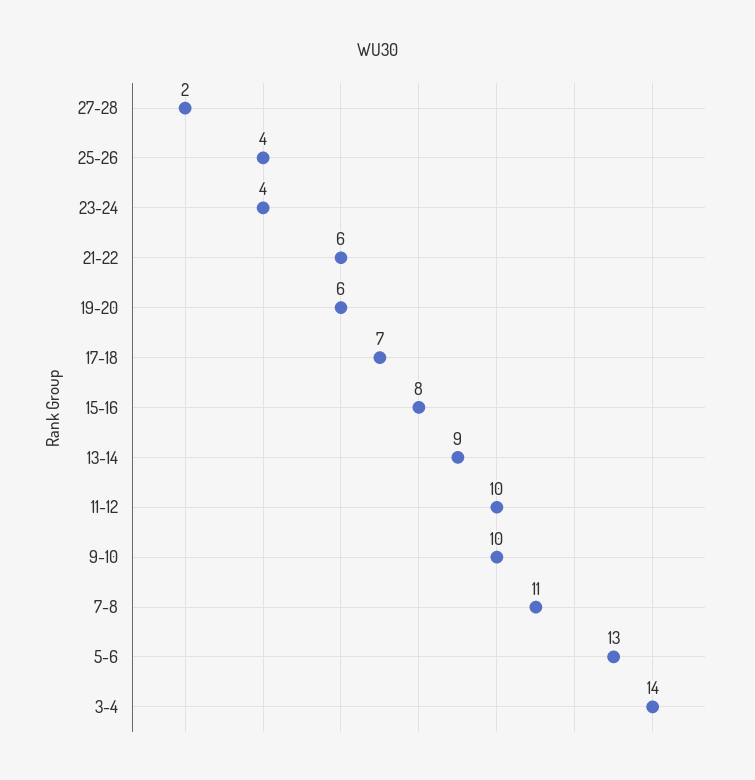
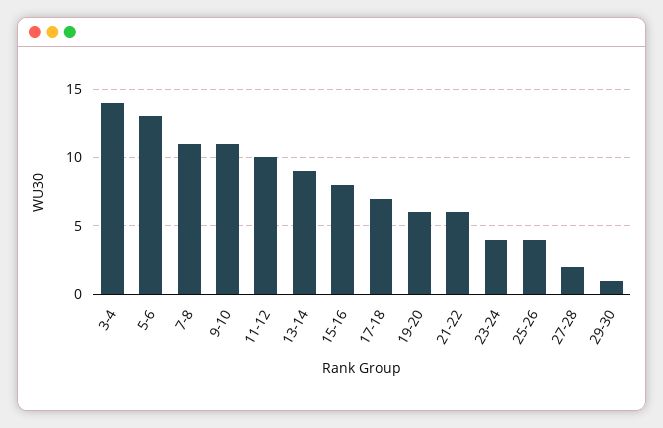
9-10: 10 -> 11
29-30: none -> 1

